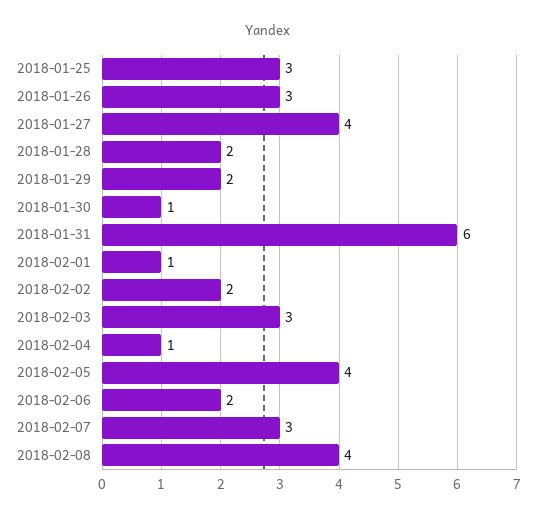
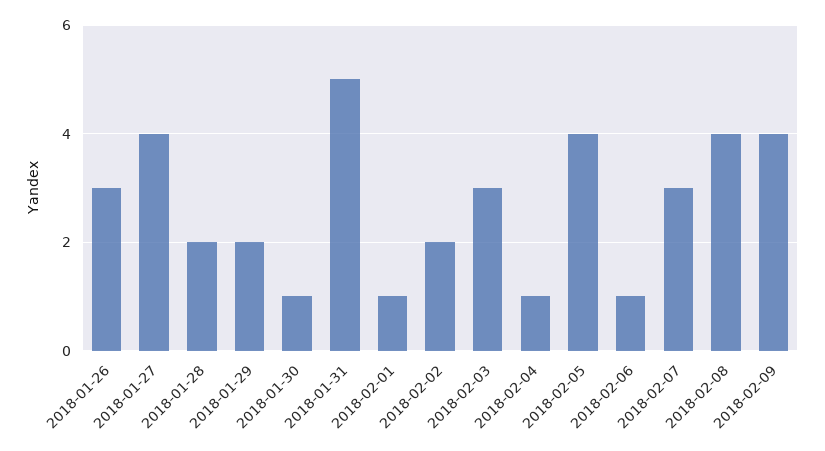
2018-01-25: 3 -> none
2018-01-31: 6 -> 5
2018-02-06: 2 -> 1
2018-02-09: none -> 4

